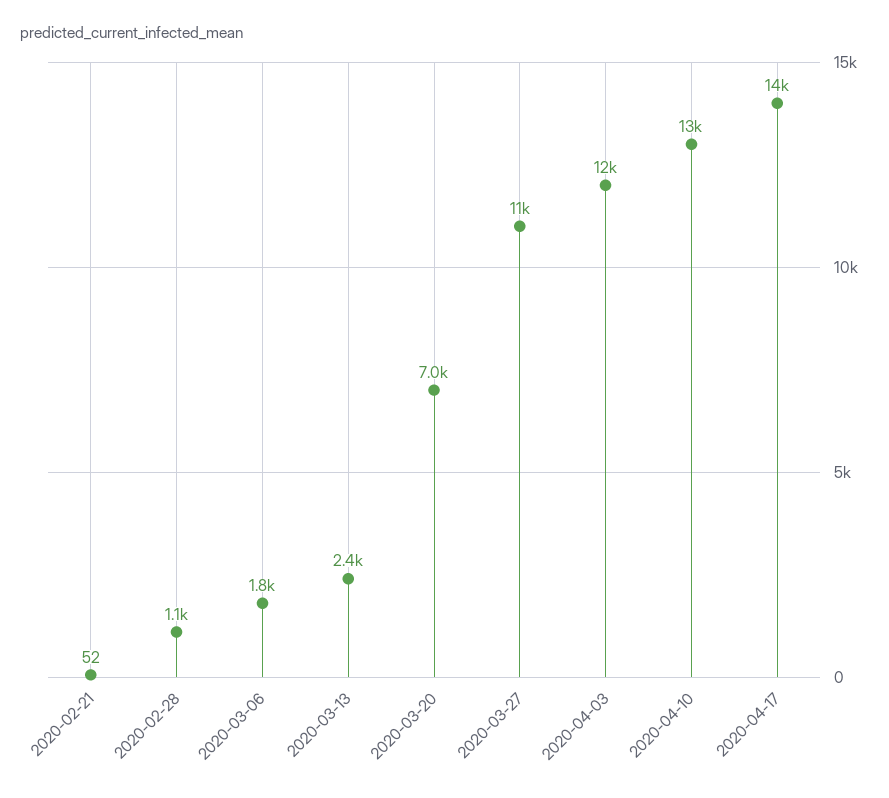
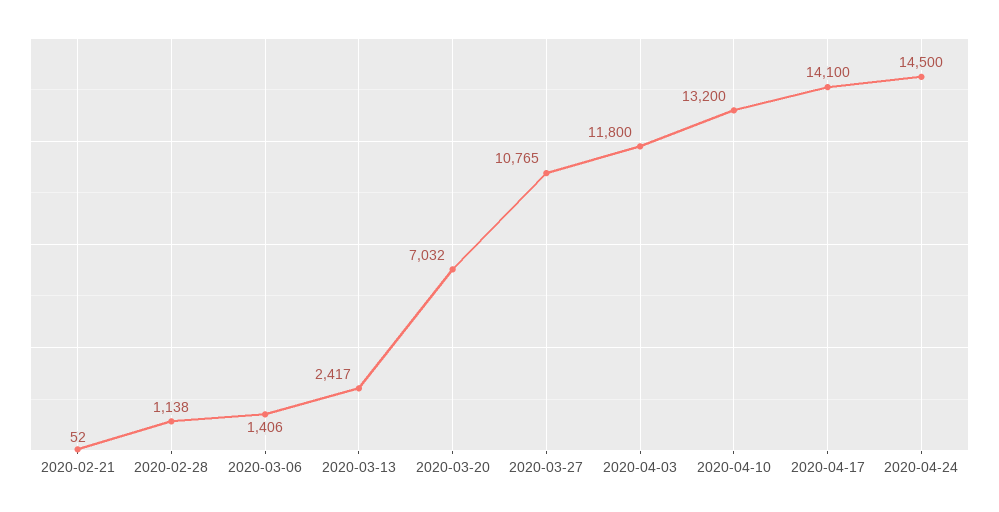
2020-03-06: 1800 -> 1406
2020-04-24: none -> 14500

